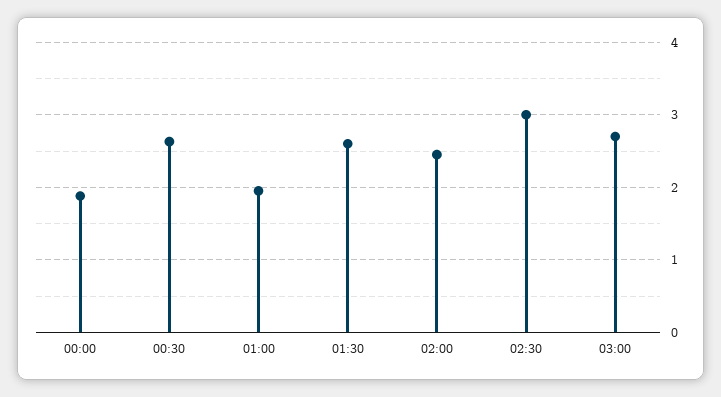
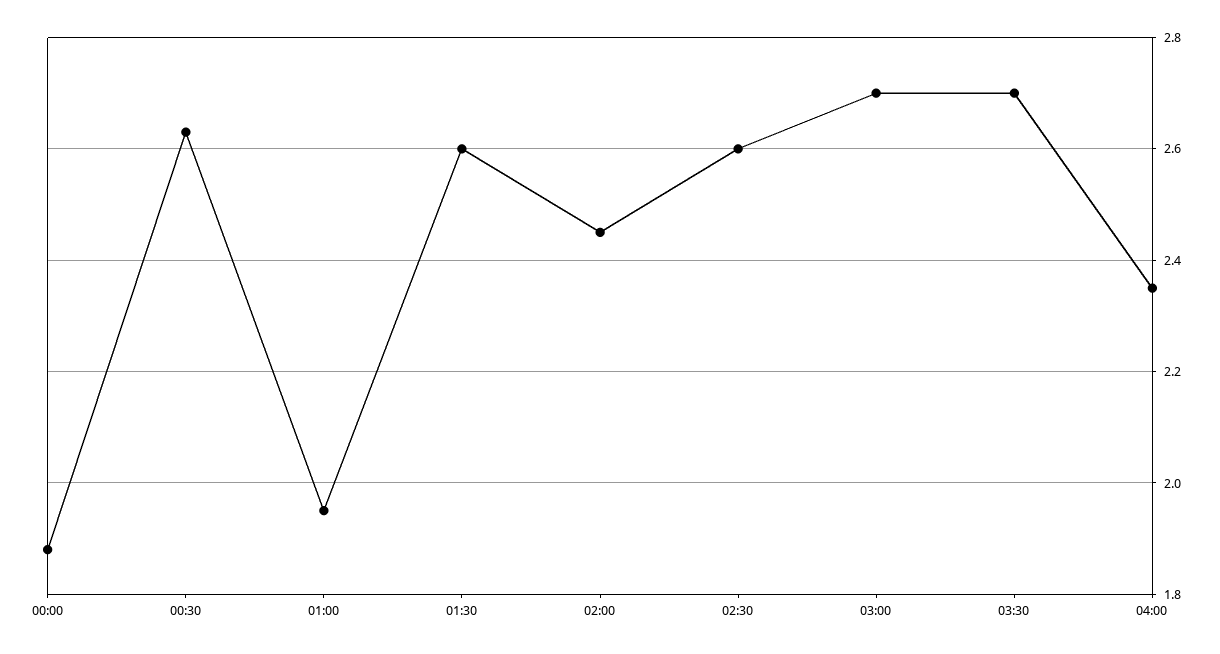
02:30: 3 -> 2.6
03:30: none -> 2.7
04:00: none -> 2.35

